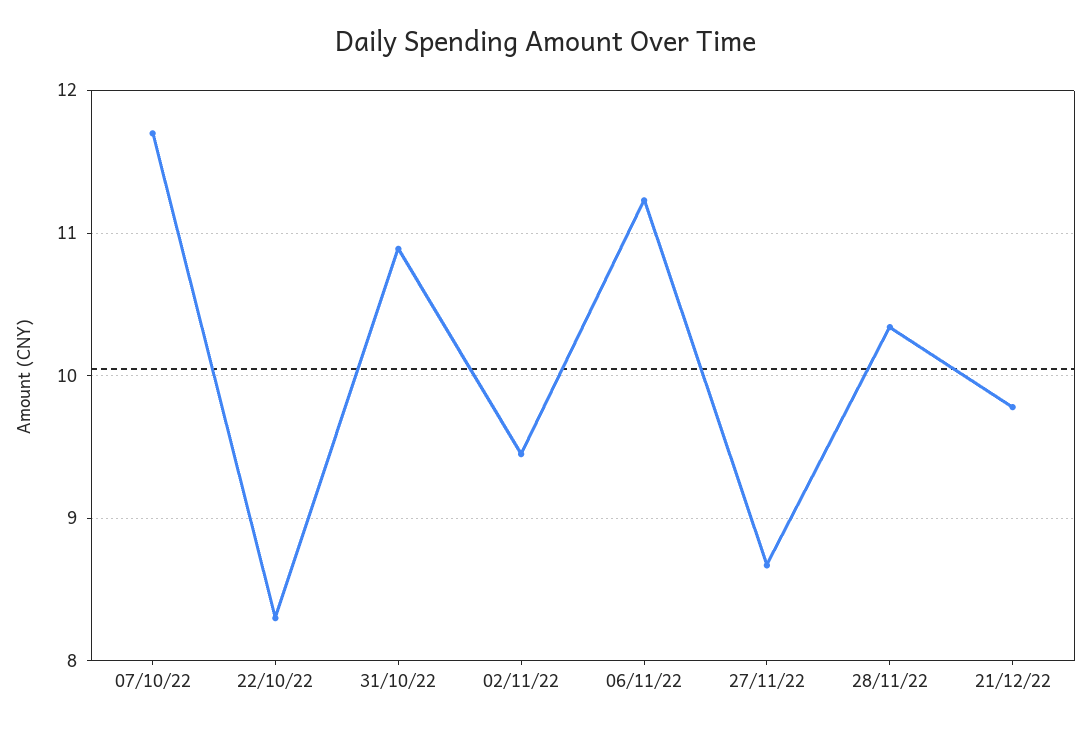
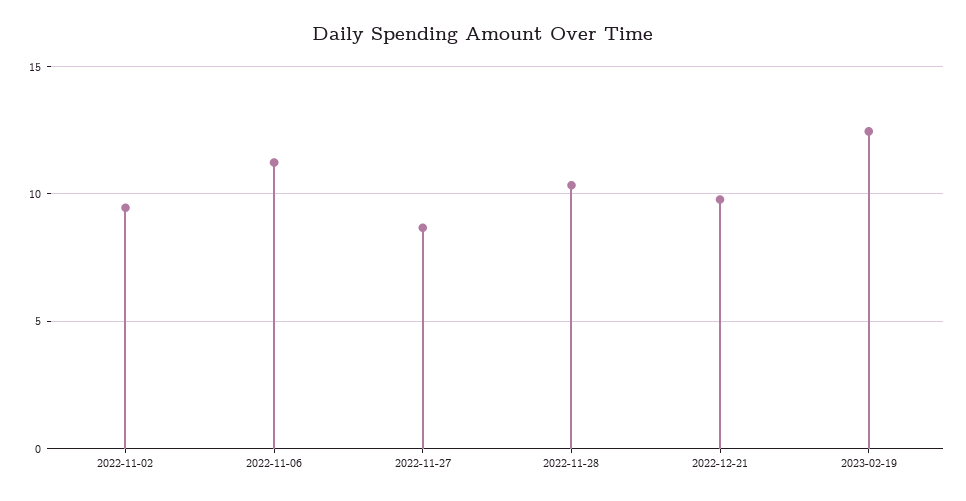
07/10/22: 11.7 -> none
22/10/22: 8.3 -> none
31/10/22: 10.9 -> none
2023-02-19: none -> 12.5

